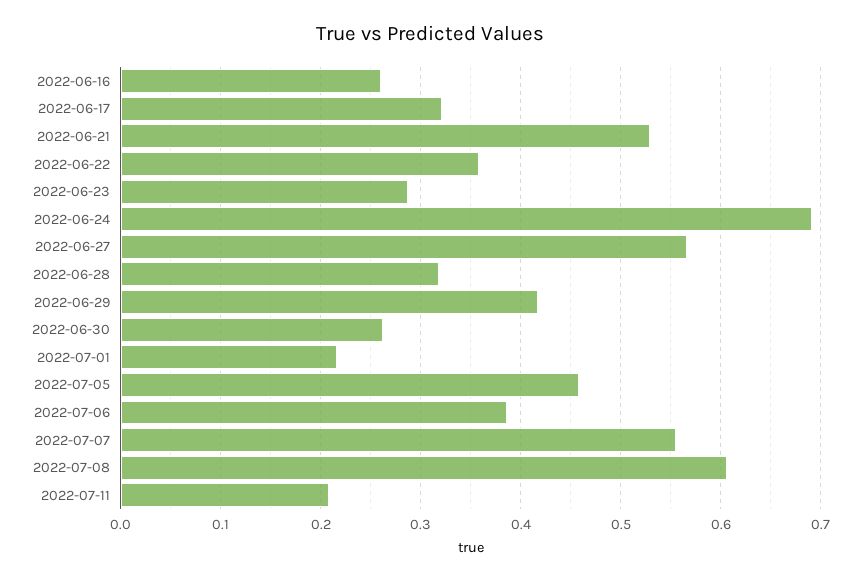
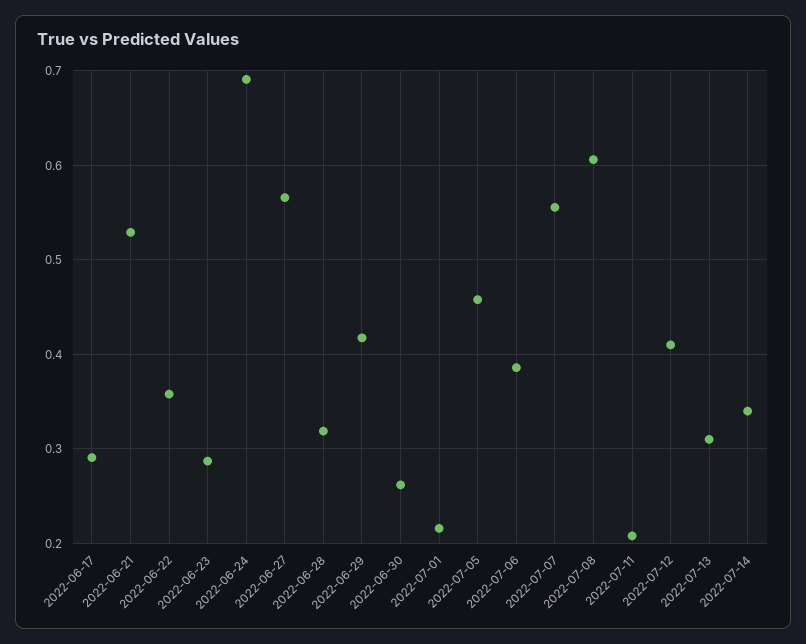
2022-06-16: 0.26 -> none
2022-06-17: 0.32 -> 0.29
2022-07-12: none -> 0.41
2022-07-13: none -> 0.31
2022-07-14: none -> 0.34

